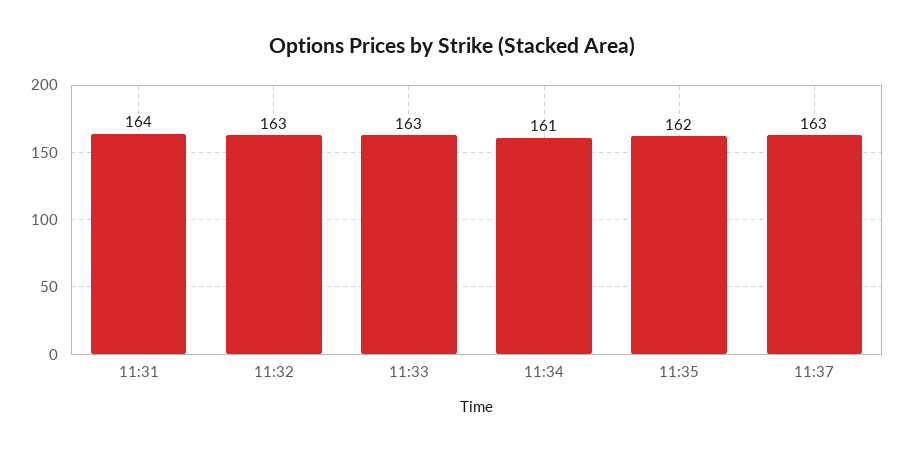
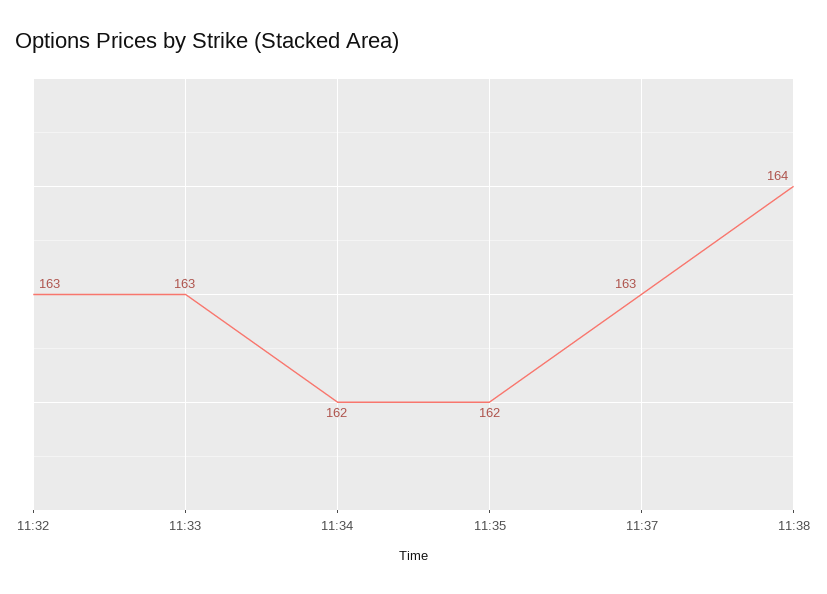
11:31: 164 -> none
11:34: 161 -> 162
11:38: none -> 164

